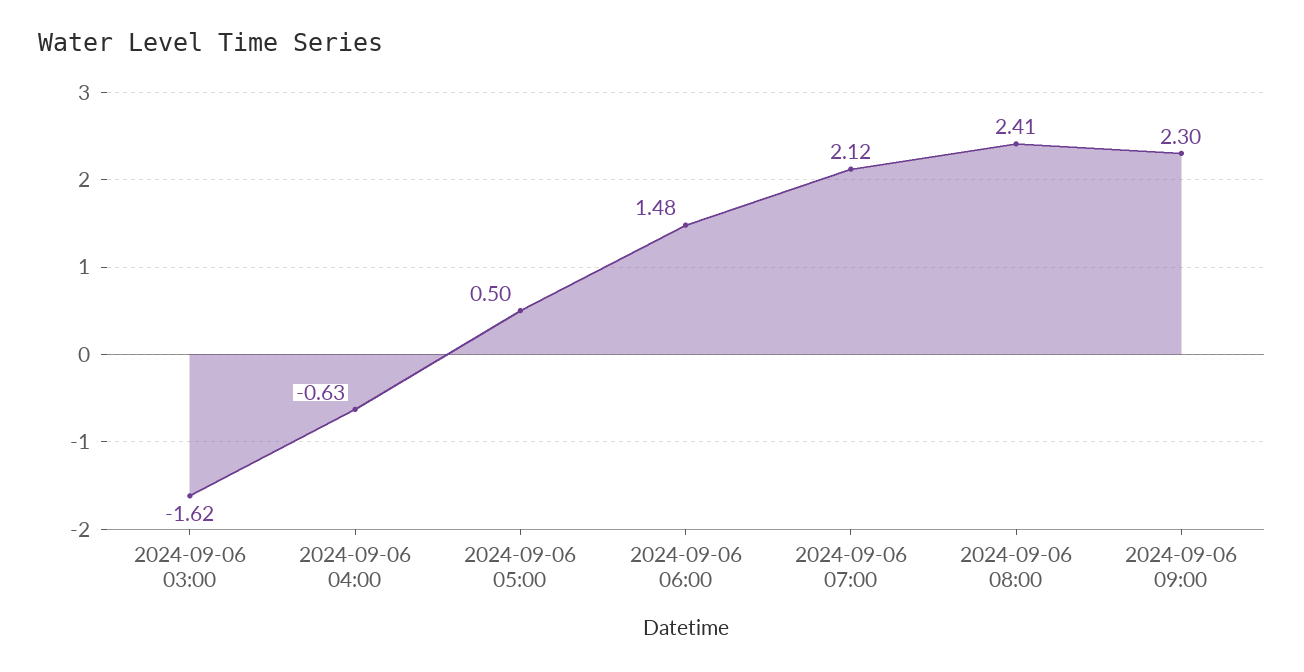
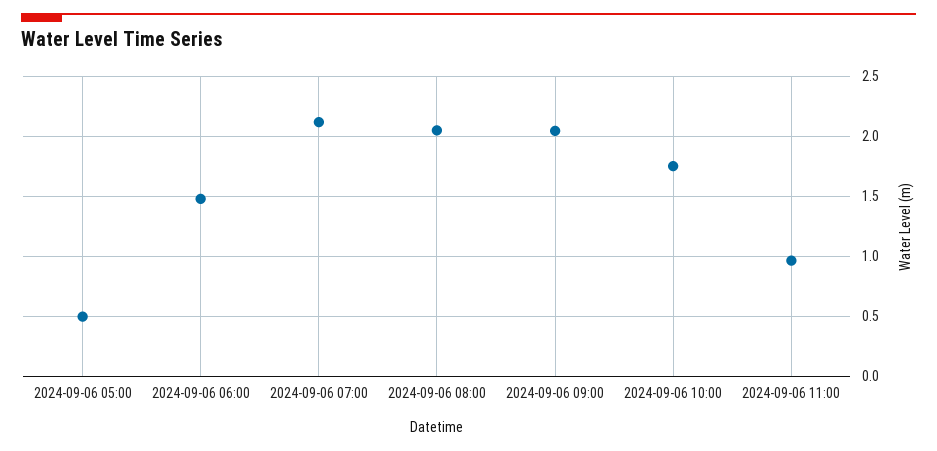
2024-09-06 03:00: -1.62 -> none
2024-09-06 04:00: -0.63 -> none
2024-09-06 08:00: 2.41 -> 2.05
2024-09-06 09:00: 2.3 -> 2.05
2024-09-06 10:00: none -> 1.75
2024-09-06 11:00: none -> 0.95

